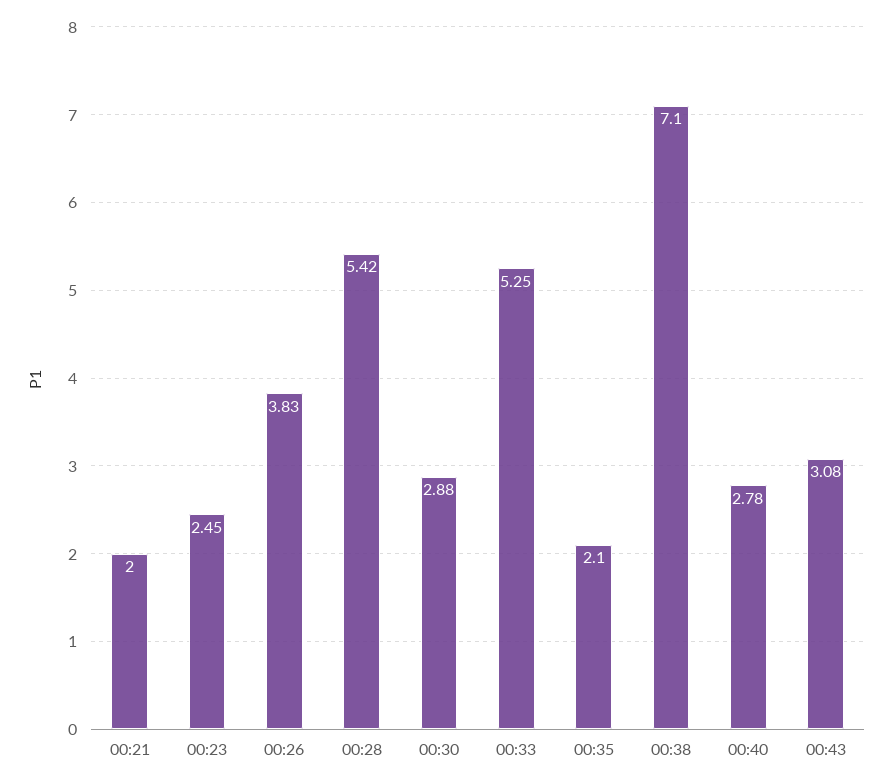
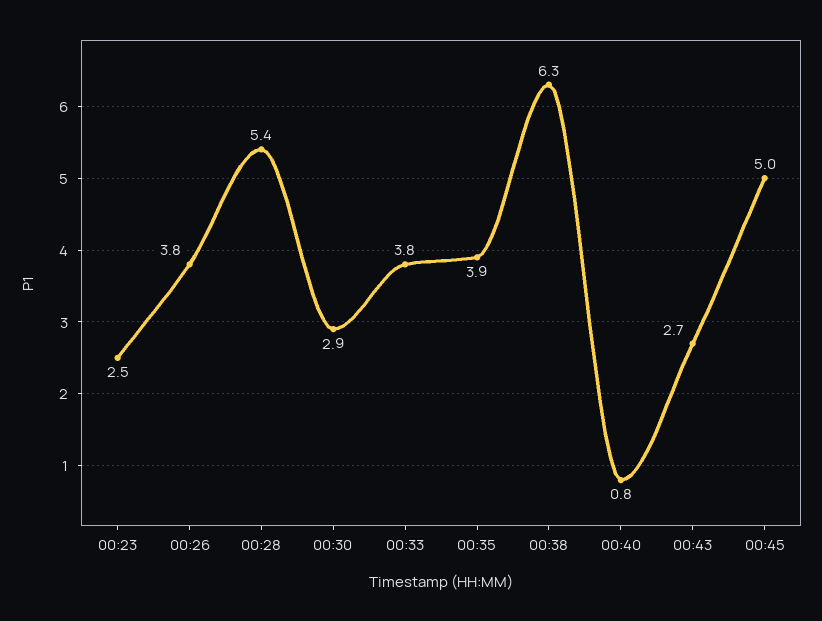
00:21: 2 -> none
00:33: 5.25 -> 3.8
00:35: 2.1 -> 3.9
00:38: 7.1 -> 6.3
00:40: 2.78 -> 0.8
00:43: 3.08 -> 2.7
00:45: none -> 5

